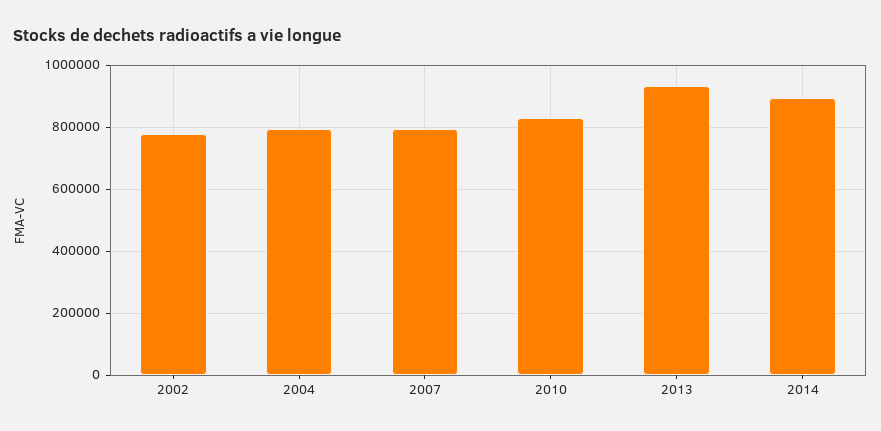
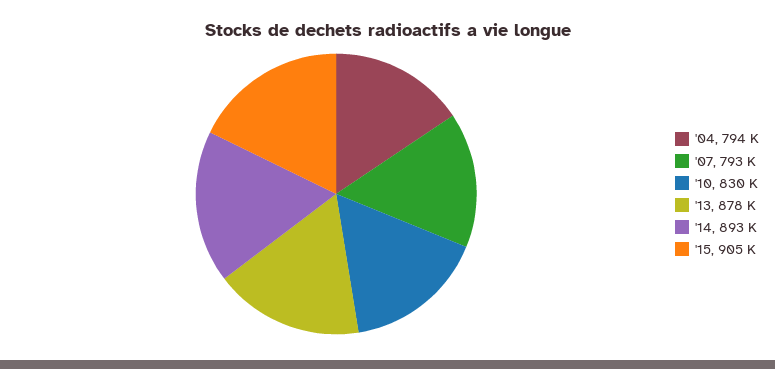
2002: 780000 -> none
2013: 940000 -> 878000
'15: none -> 905000

